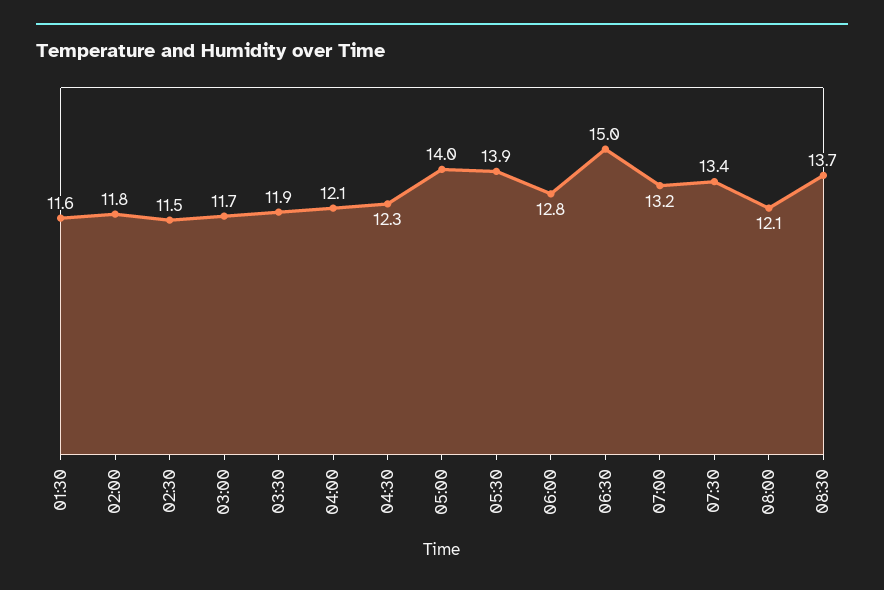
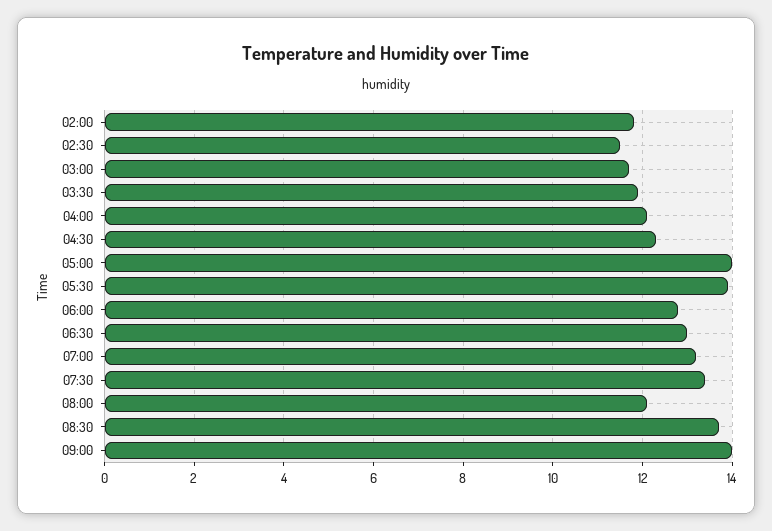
01:30: 11.6 -> none
06:30: 15 -> 13
09:00: none -> 14

